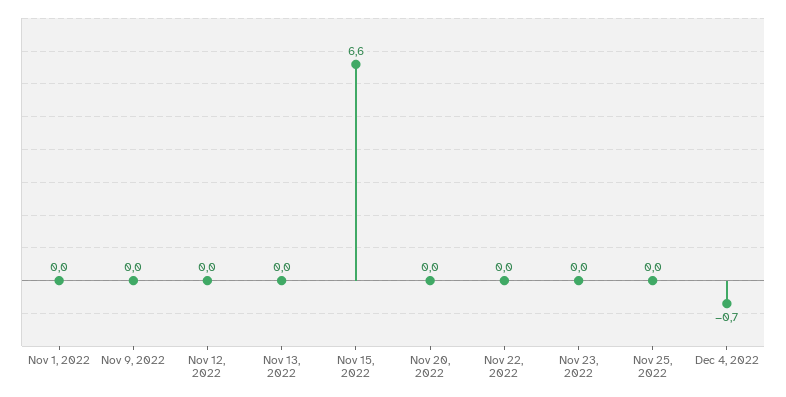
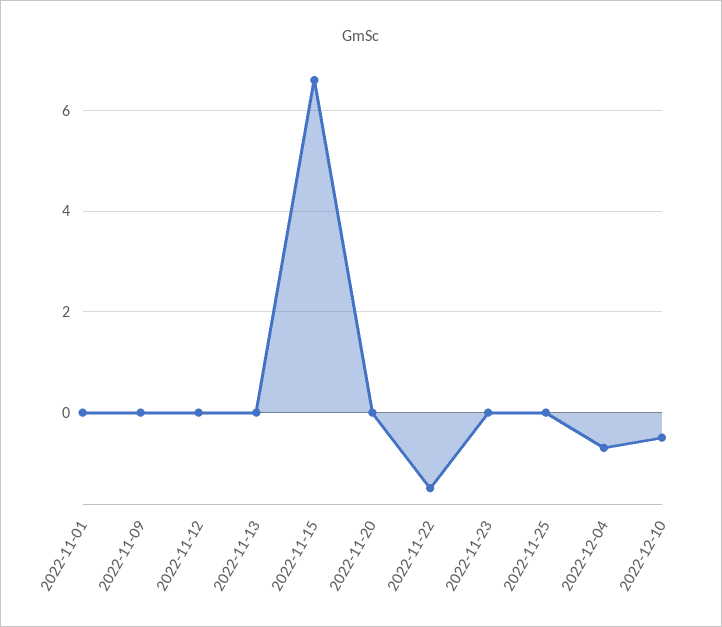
Nov 22, 2022: 0 -> -1.5
2022-12-10: none -> -0.5

